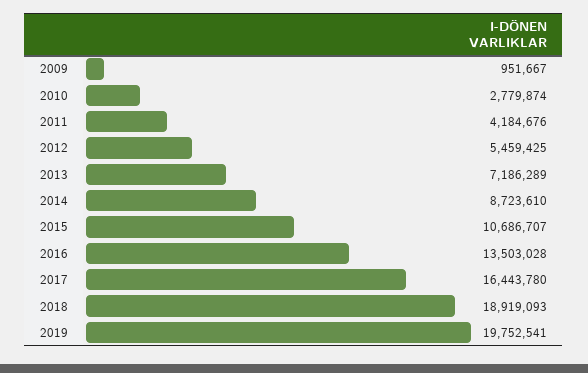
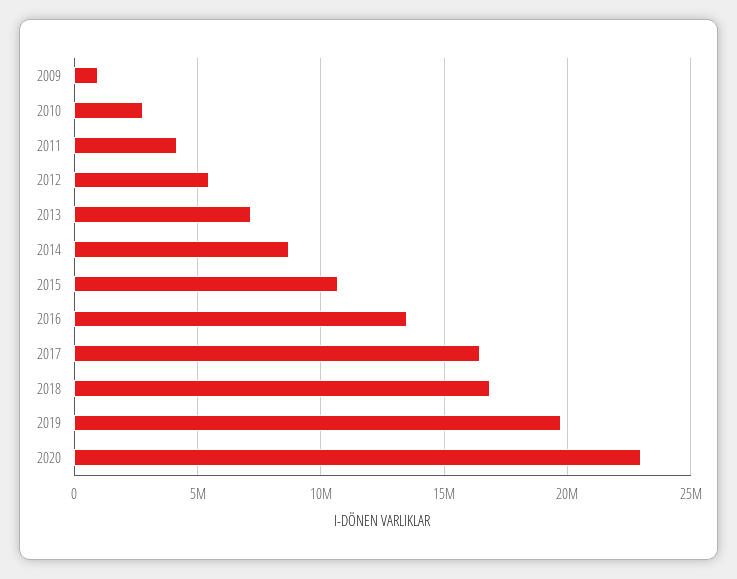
2018: 18919093 -> 17000000
2020: none -> 23000000

